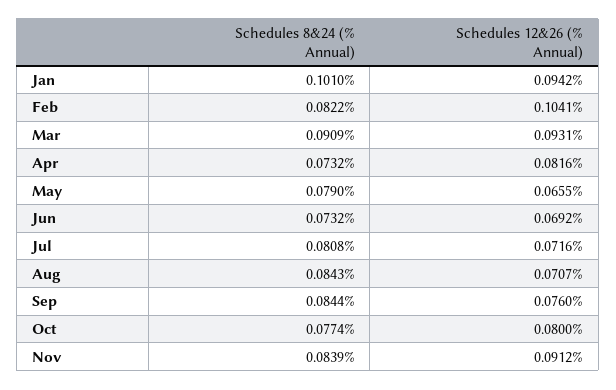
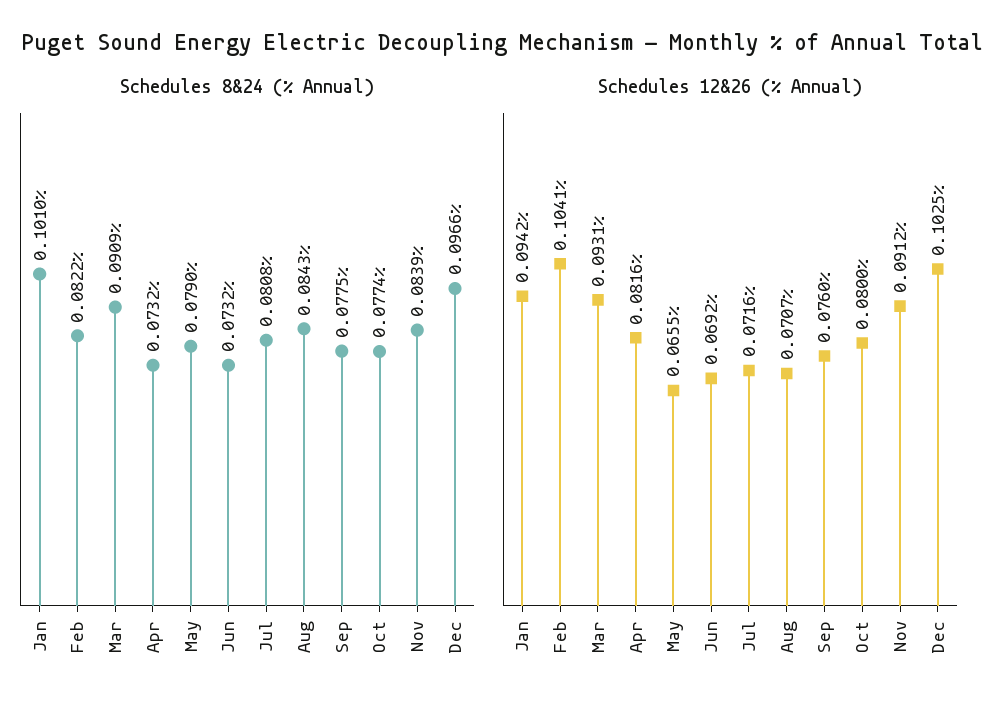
Schedules 8&24 (% Annual), Sep: 0.0844 -> 0.0775
Schedules 8&24 (% Annual), Dec: none -> 0.0966
Schedules 12&26 (% Annual), Dec: none -> 0.1025

